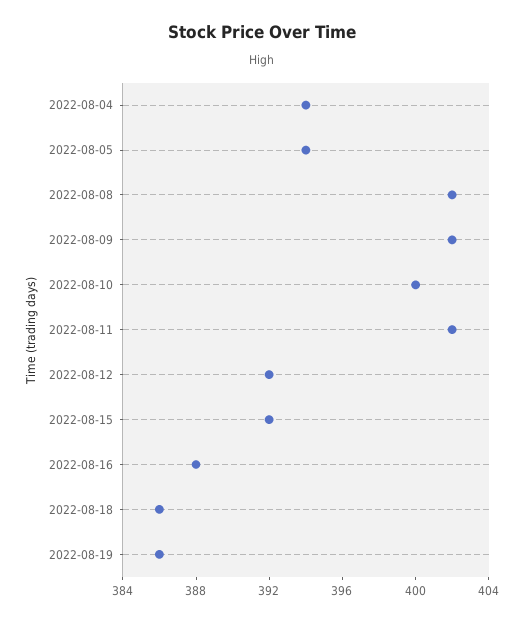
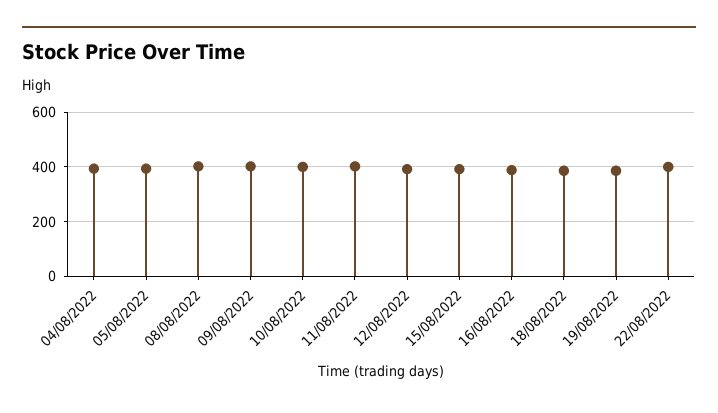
22/08/2022: none -> 400

